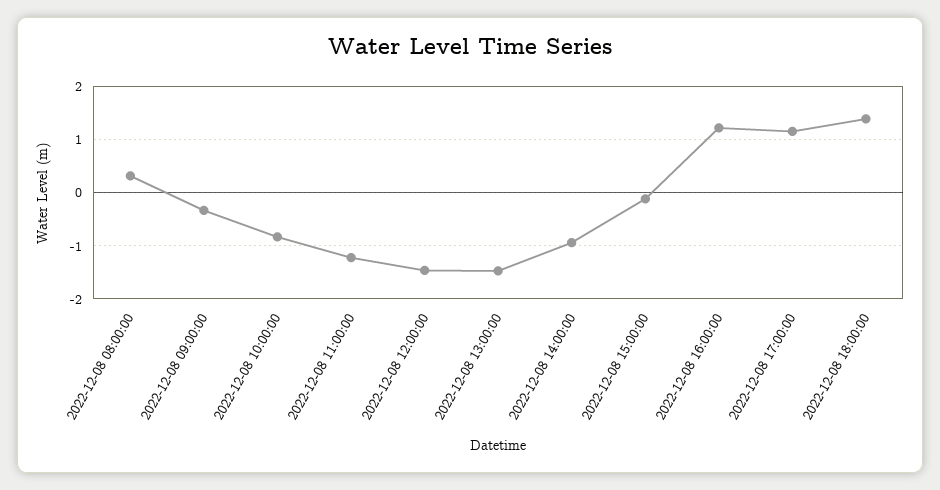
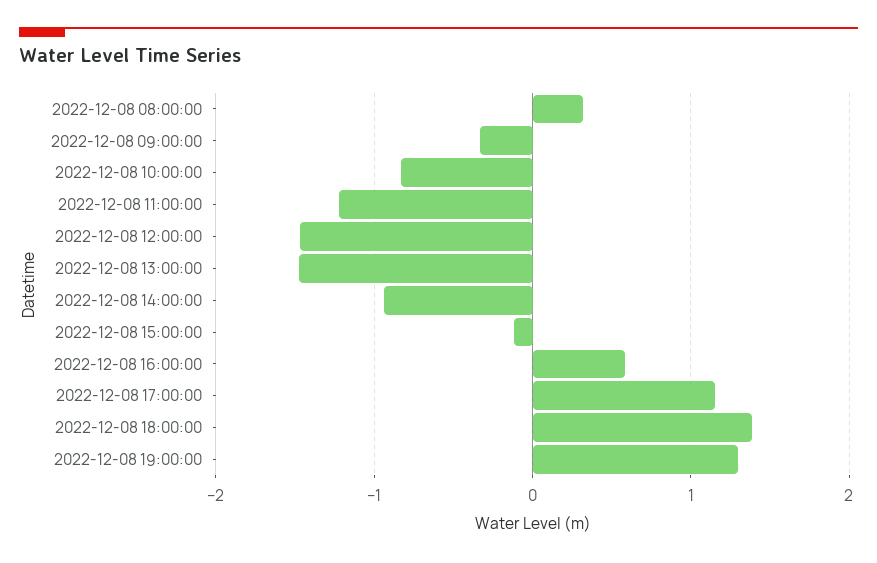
2022-12-08 16:00:00: 1.2 -> 0.6
2022-12-08 19:00:00: none -> 1.3

